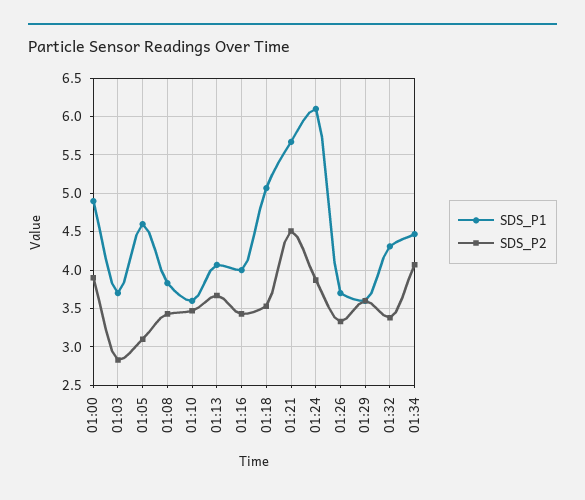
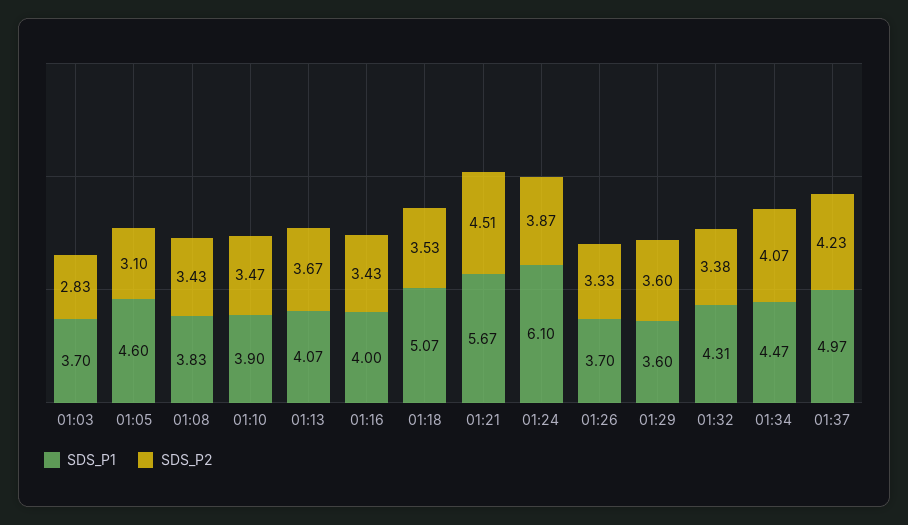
SDS_P1, 01:00: 4.9 -> none
SDS_P2, 01:00: 3.9 -> none
SDS_P1, 01:10: 3.6 -> 3.9
SDS_P1, 01:37: none -> 4.97
SDS_P2, 01:37: none -> 4.23

